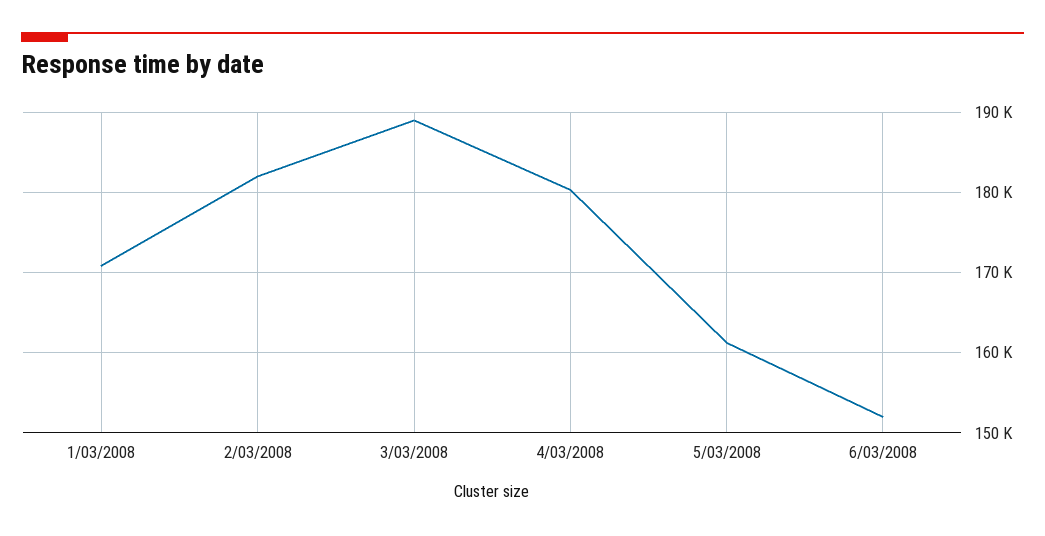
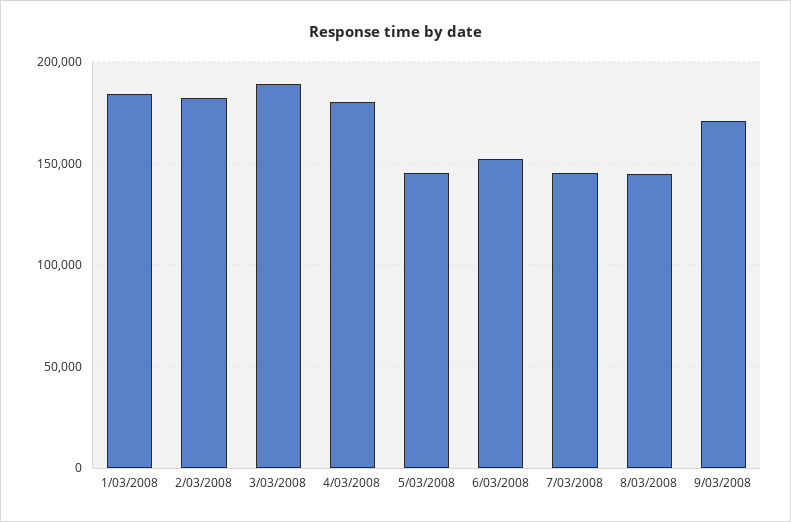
1/03/2008: 171000 -> 185000
5/03/2008: 161000 -> 145000
7/03/2008: none -> 145000
8/03/2008: none -> 145000
9/03/2008: none -> 170000

